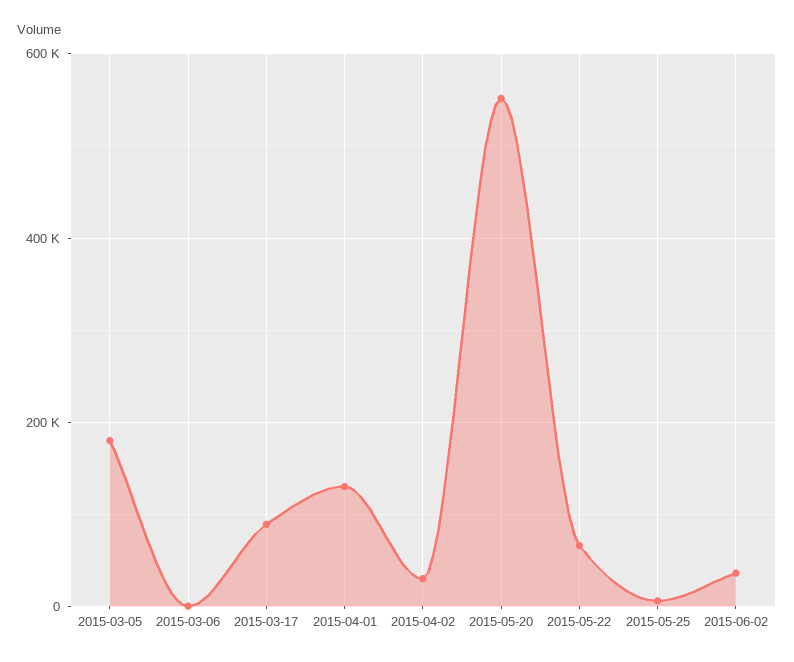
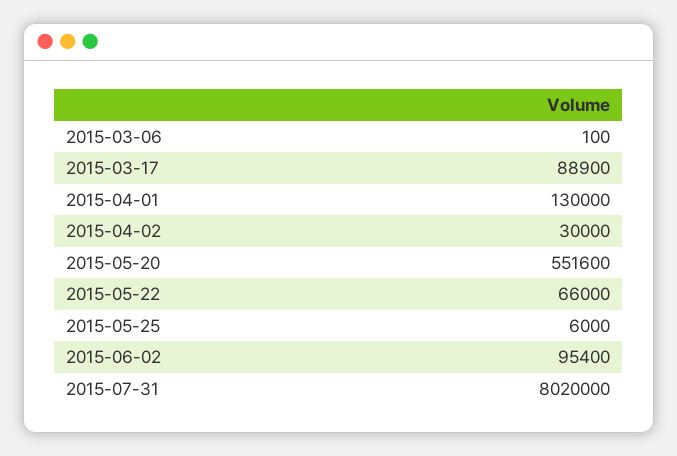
2015-03-05: 180000 -> none
2015-06-02: 40000 -> 95400
2015-07-31: none -> 8020000

